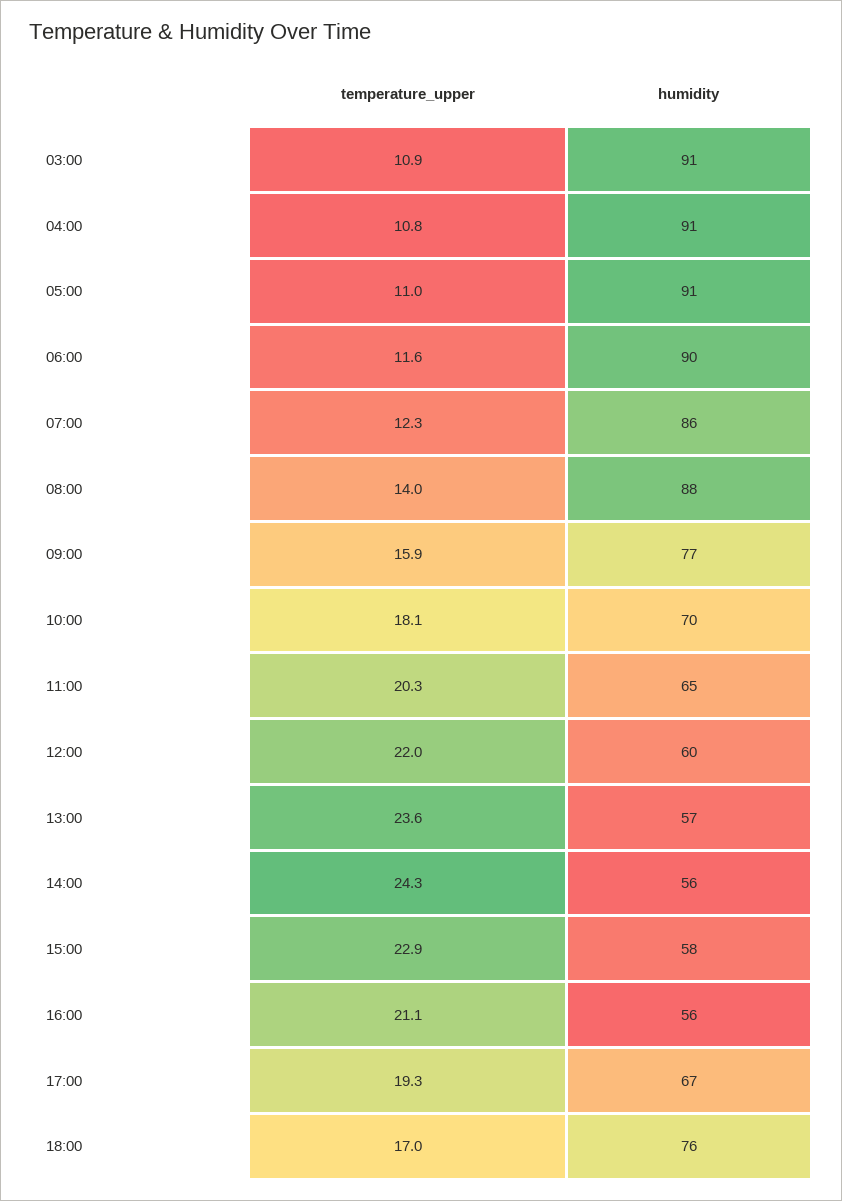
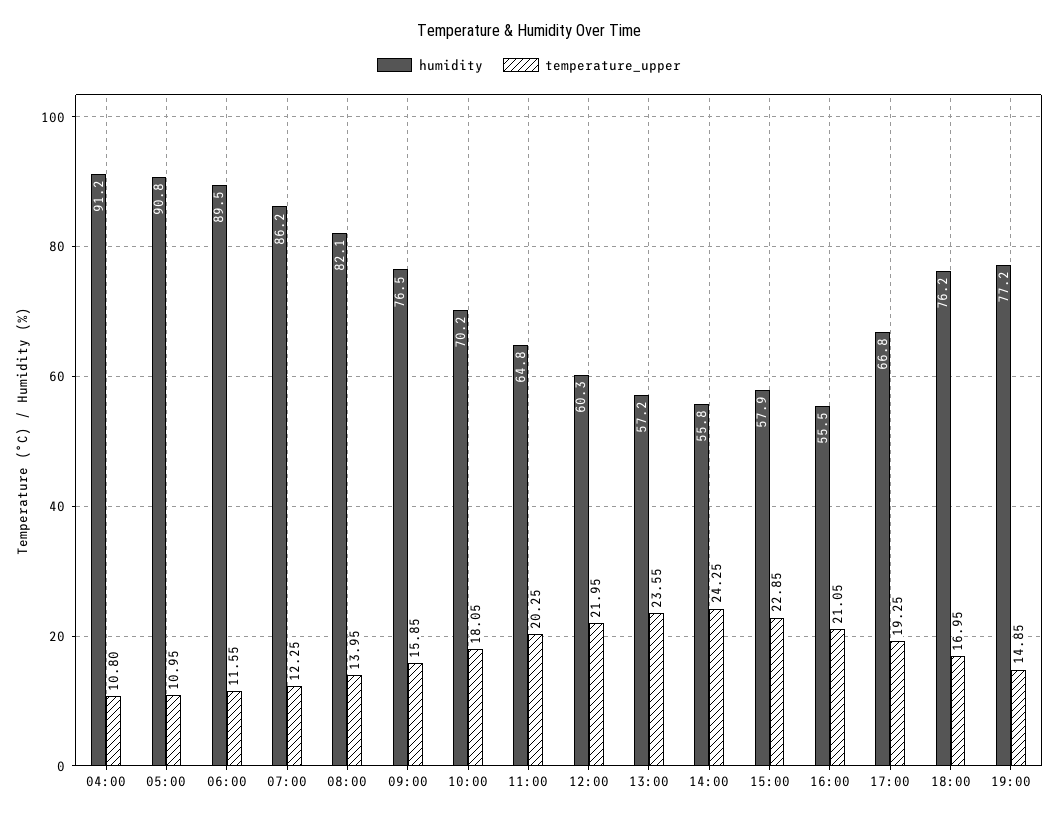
temperature_upper, 03:00: 10.9 -> none
humidity, 03:00: 91 -> none
humidity, 08:00: 88 -> 82.1
humidity, 19:00: none -> 77.2
temperature_upper, 19:00: none -> 14.85

